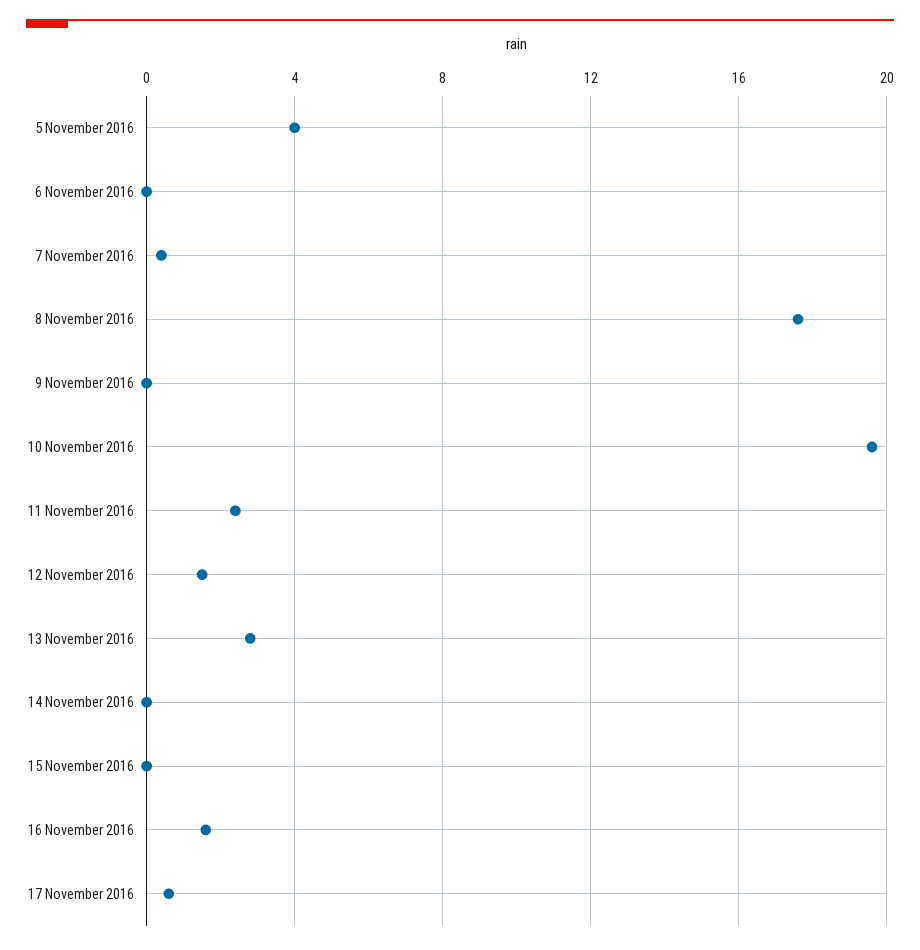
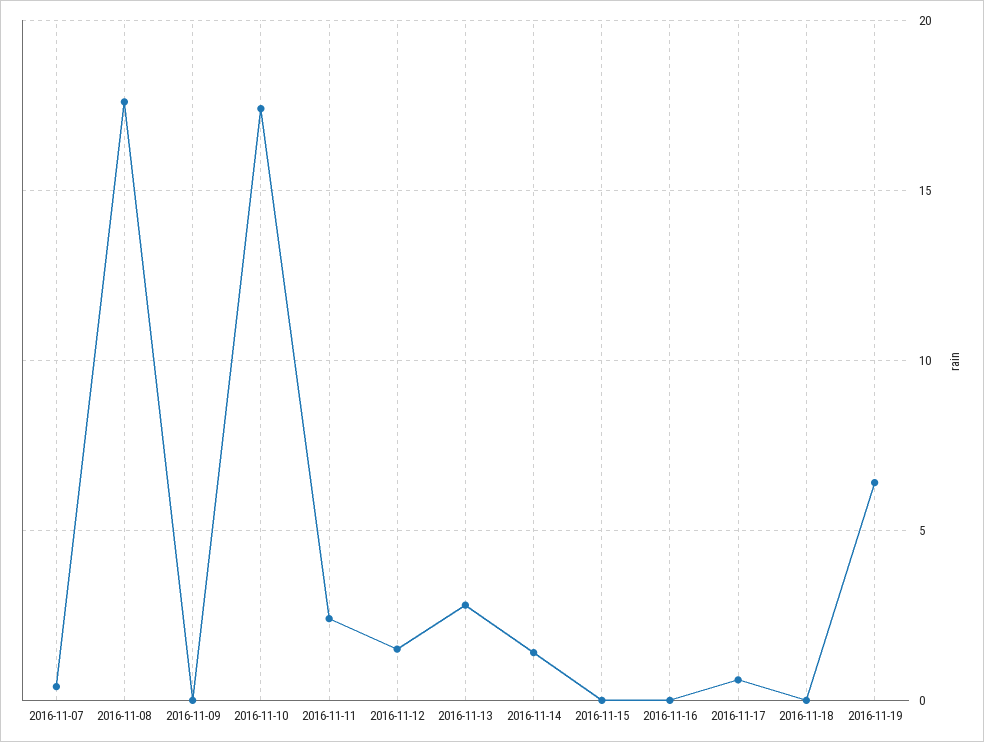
5 November 2016: 4 -> none
6 November 2016: 0 -> none
10 November 2016: 19.5 -> 17.5
14 November 2016: 0 -> 1.5
16 November 2016: 1.5 -> 0
2016-11-18: none -> 0
2016-11-19: none -> 6.5

